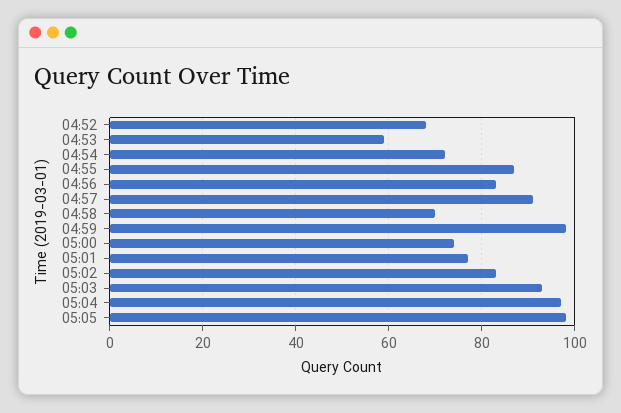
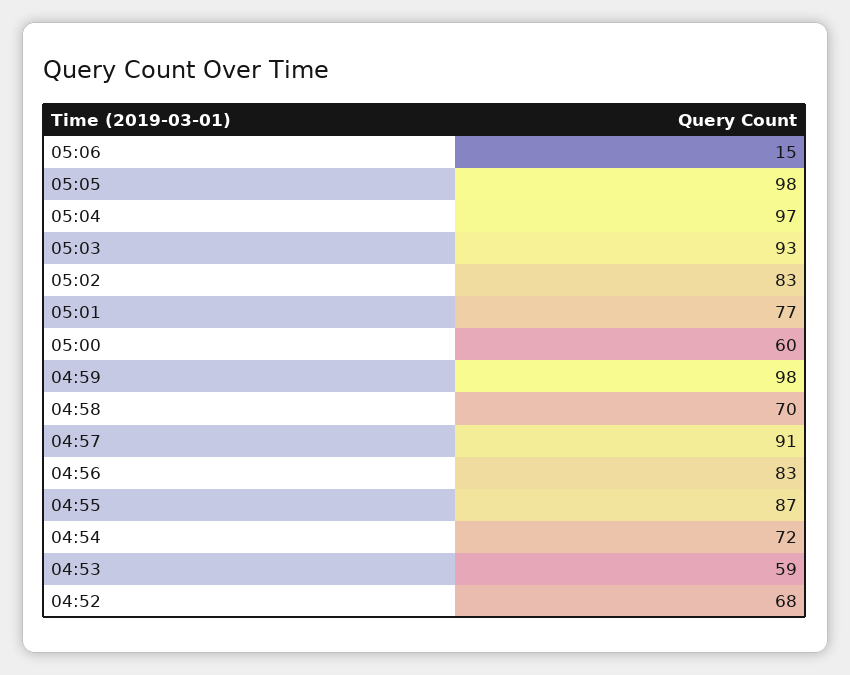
05:00: 75 -> 60
05:06: none -> 15

